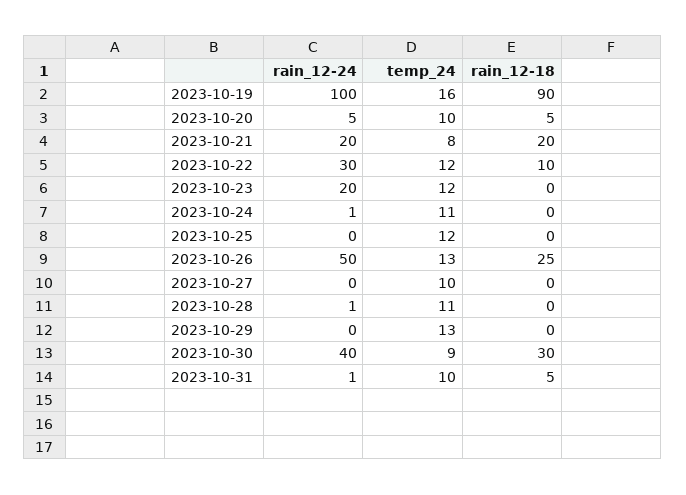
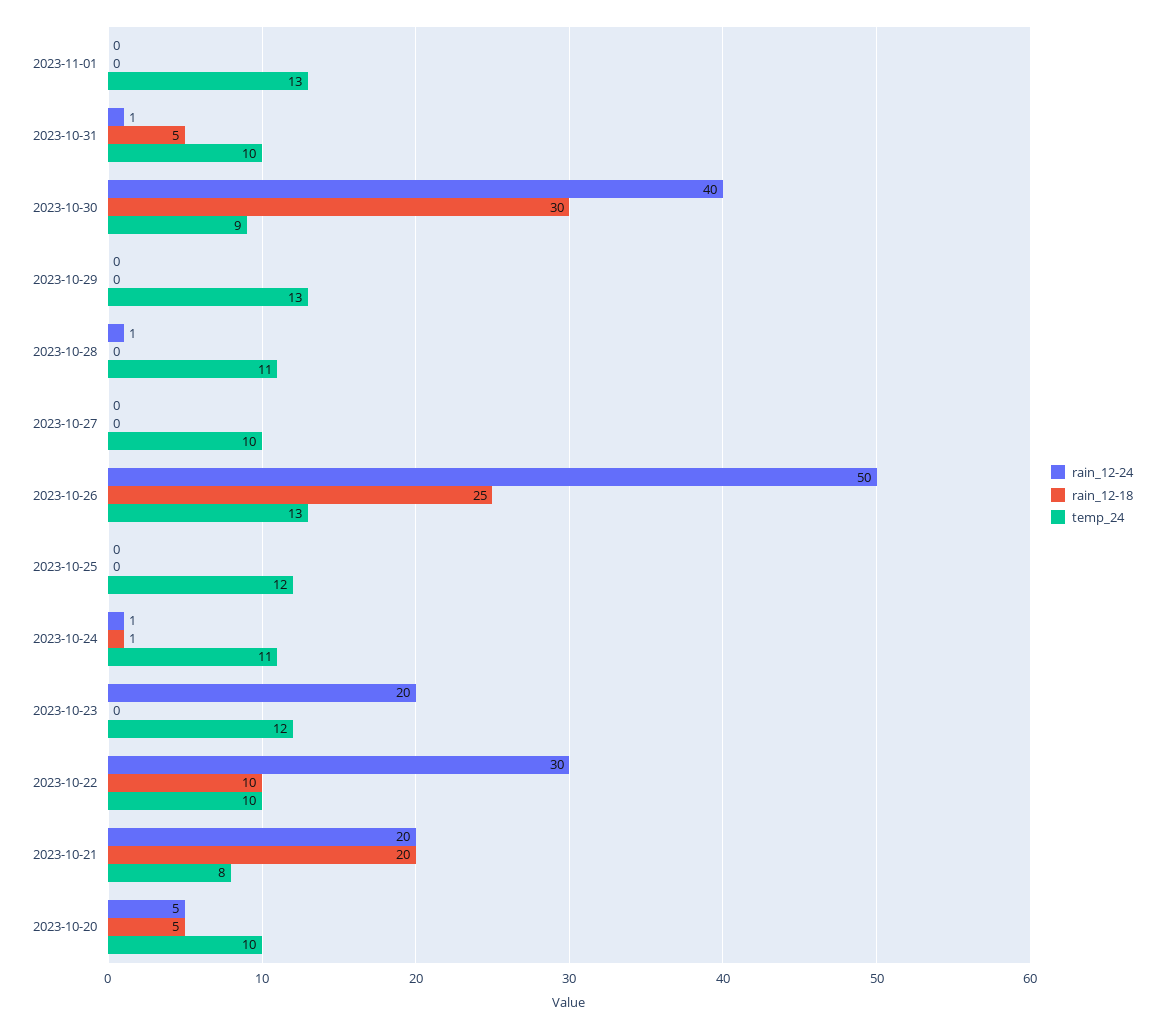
rain_12-24, 2023-10-19: 100 -> none
temp_24, 2023-10-19: 16 -> none
rain_12-18, 2023-10-19: 90 -> none
temp_24, 2023-10-22: 12 -> 10
rain_12-18, 2023-10-24: 0 -> 1
rain_12-24, 2023-11-01: none -> 0
rain_12-18, 2023-11-01: none -> 0
temp_24, 2023-11-01: none -> 13

